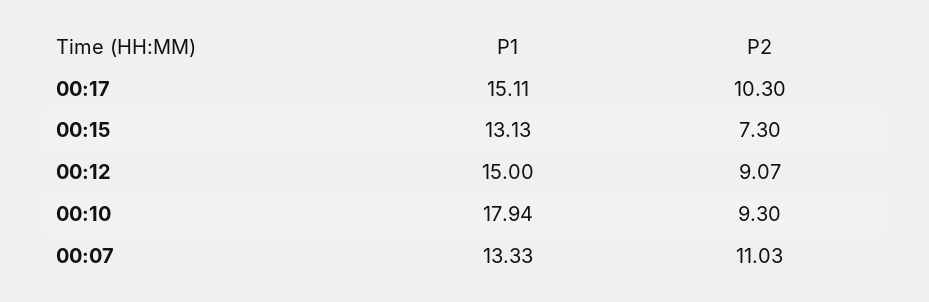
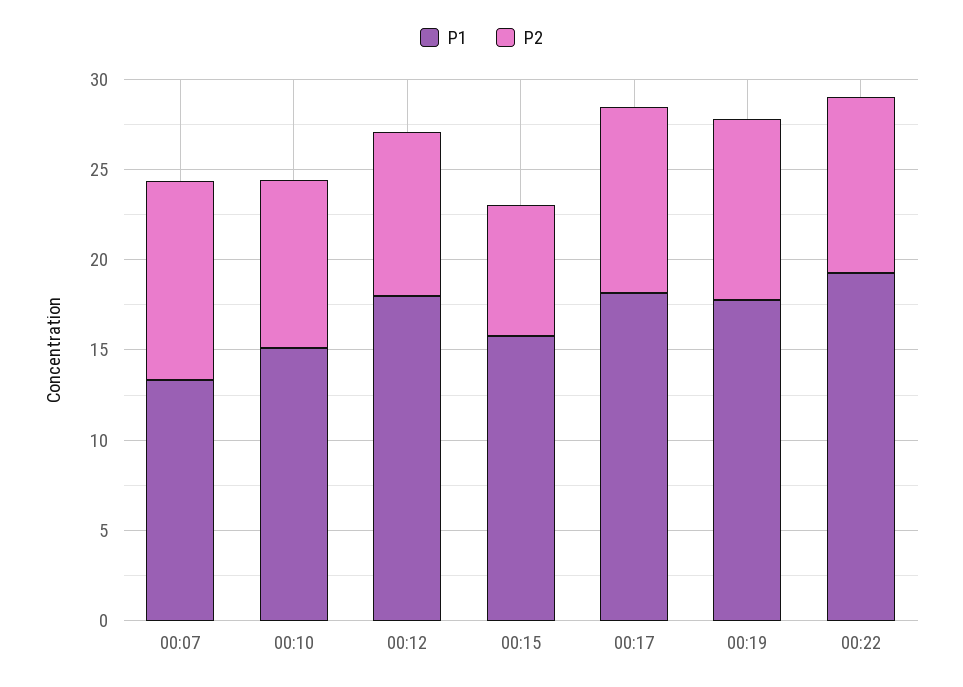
P1, 00:17: 15.11 -> 18
P1, 00:15: 13.13 -> 16
P1, 00:12: 15 -> 18
P1, 00:10: 17.94 -> 15
P1, 00:19: none -> 18
P2, 00:19: none -> 10
P1, 00:22: none -> 19
P2, 00:22: none -> 10

